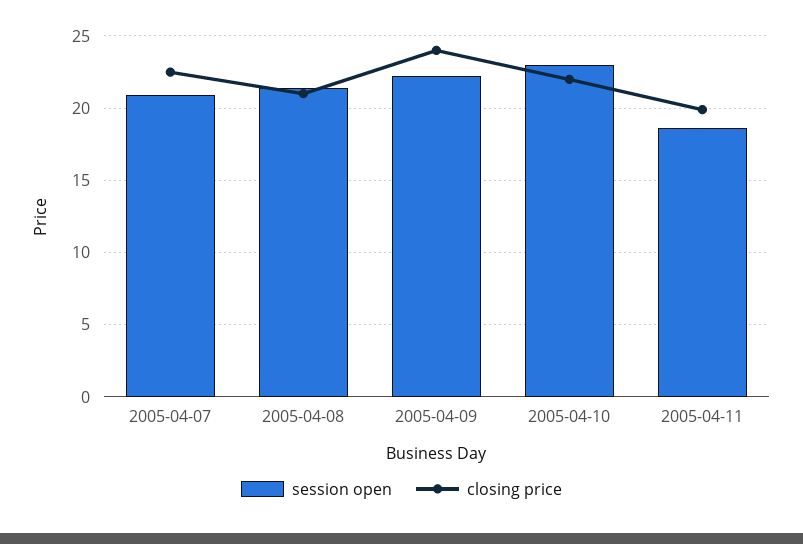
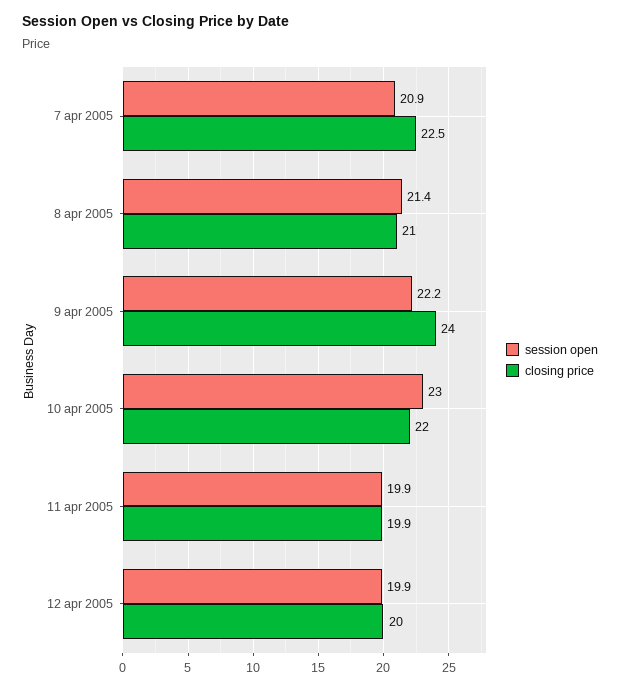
session open, 2005-04-11: 18.5 -> 19.9
session open, 12 apr 2005: none -> 19.9
closing price, 12 apr 2005: none -> 20

